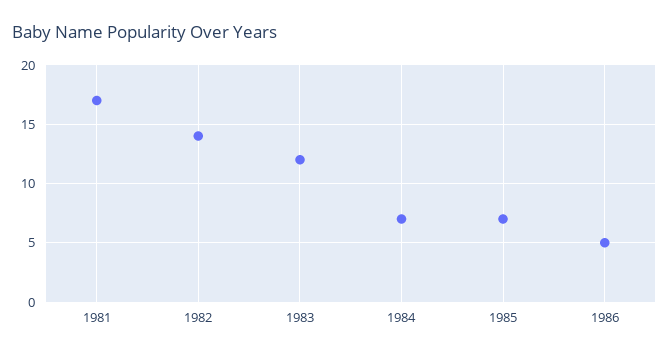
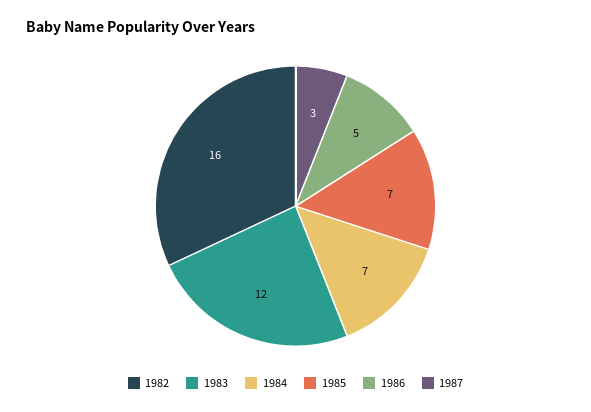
1981: 17 -> none
1982: 14 -> 16
1987: none -> 3

